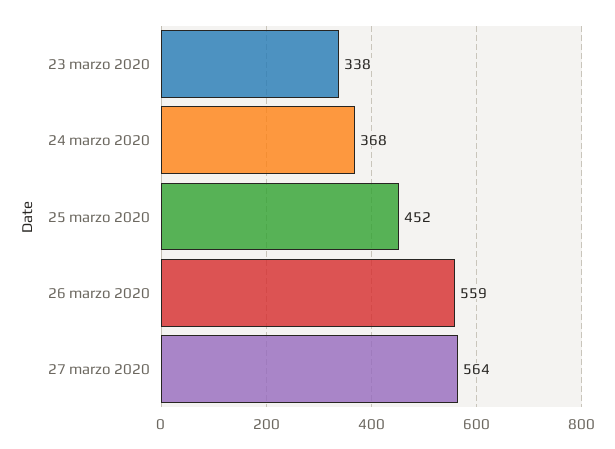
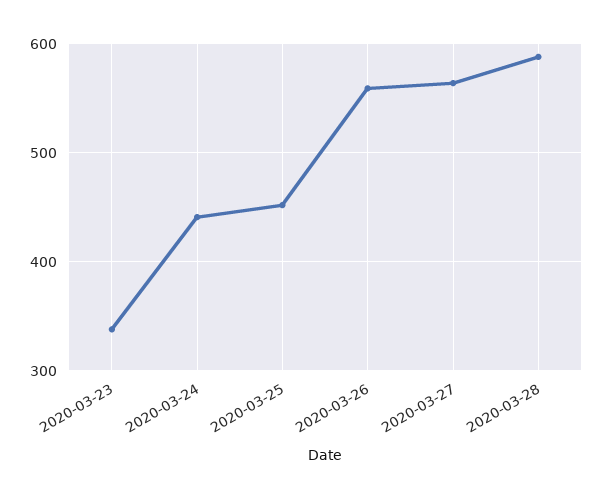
24 marzo 2020: 368 -> 440
2020-03-28: none -> 590

